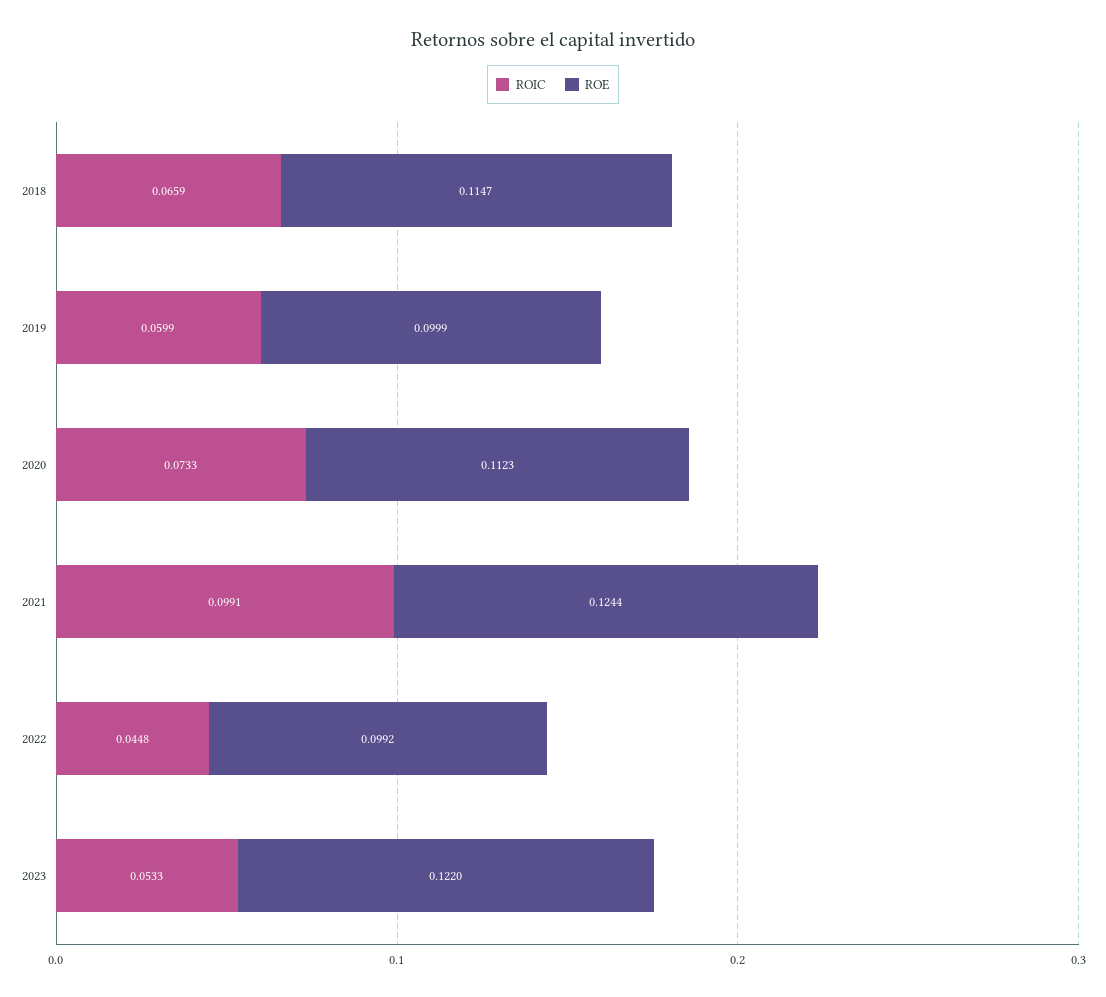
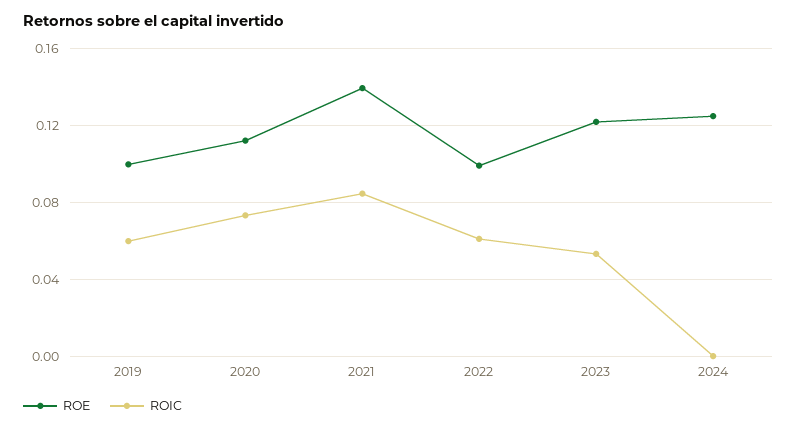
ROIC, 2018: 0.0659 -> none
ROE, 2018: 0.1147 -> none
ROIC, 2021: 0.0991 -> 0.085
ROE, 2021: 0.1244 -> 0.14
ROIC, 2022: 0.0448 -> 0.06
ROE, 2024: none -> 0.125
ROIC, 2024: none -> 0

